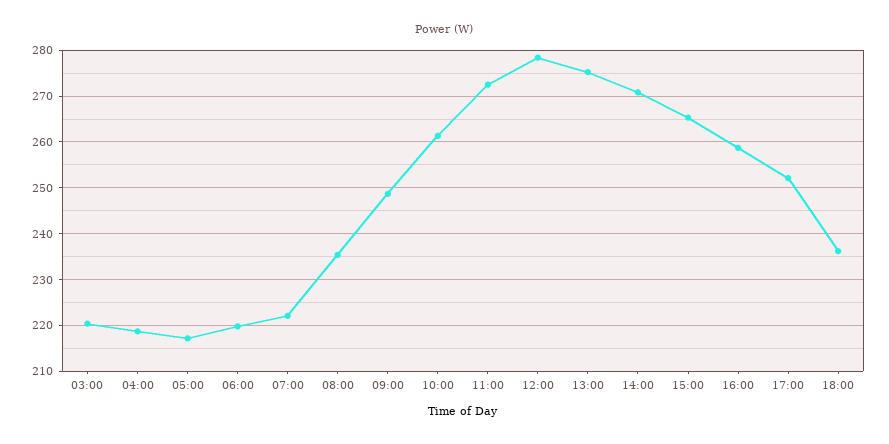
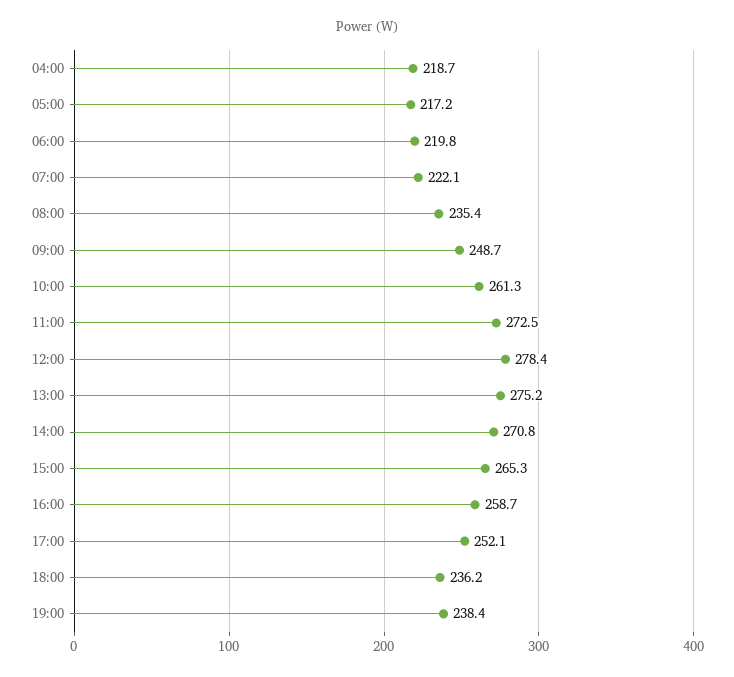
03:00: 220 -> none
19:00: none -> 238.4

